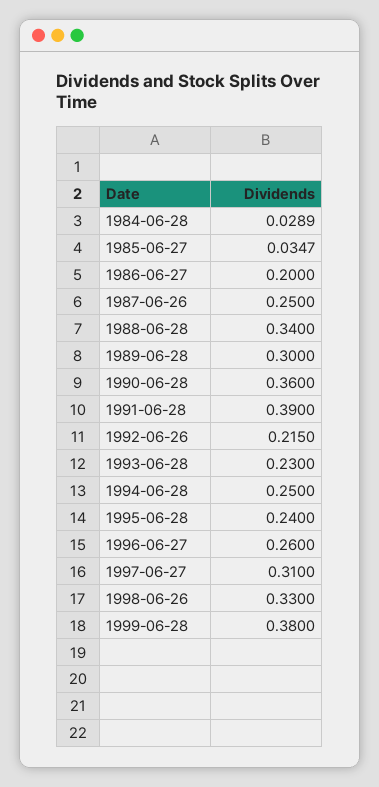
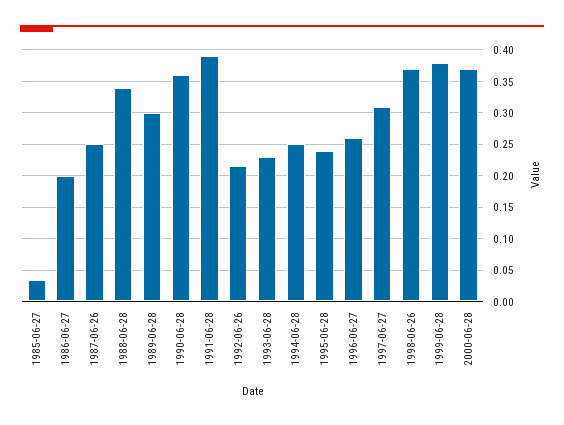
1984-06-28: 0.0289 -> none
1998-06-26: 0.33 -> 0.37
2000-06-28: none -> 0.37

